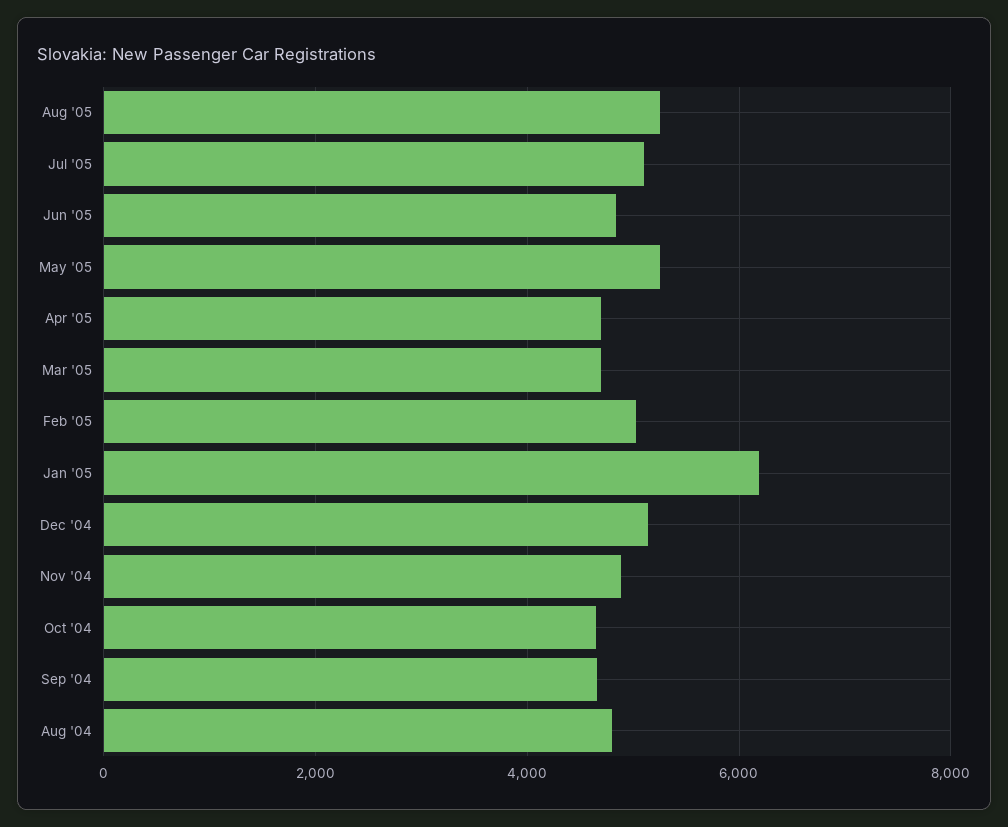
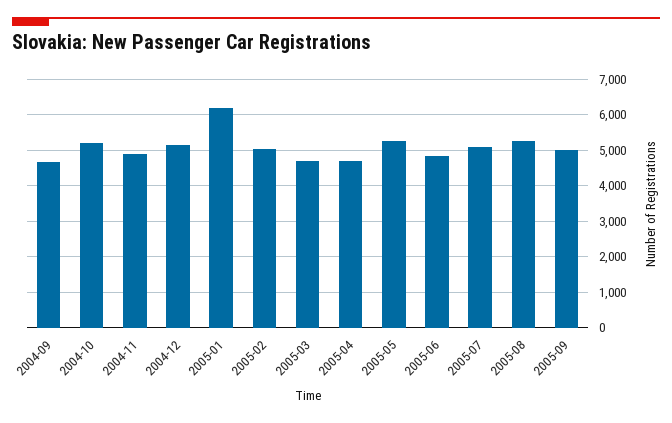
Oct '04: 4600 -> 5200
Aug '04: 4800 -> none
2005-09: none -> 5000

